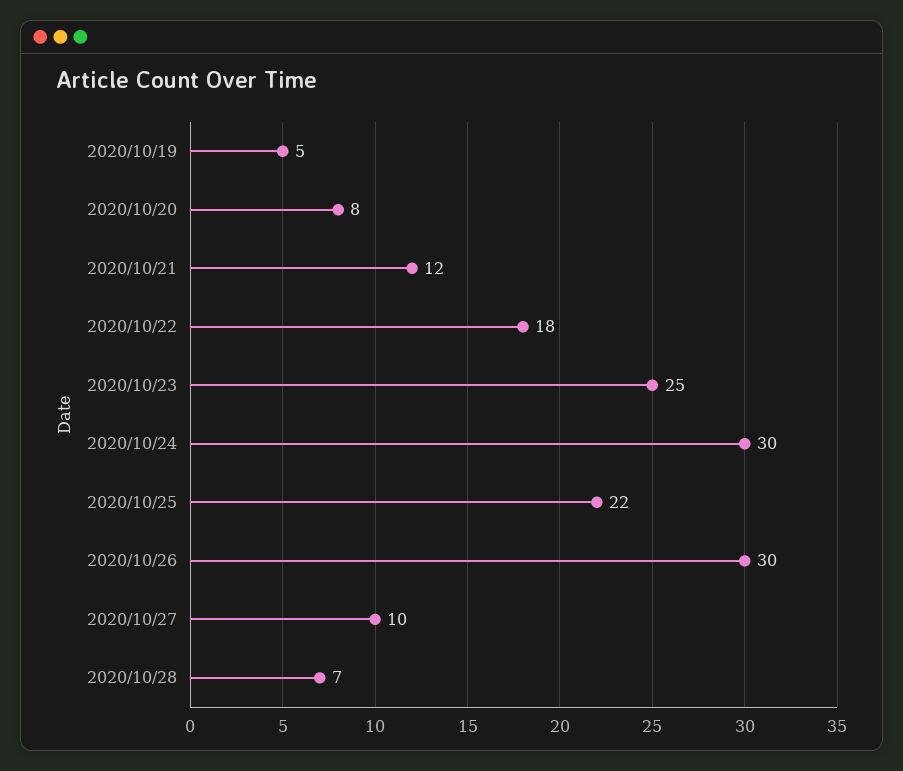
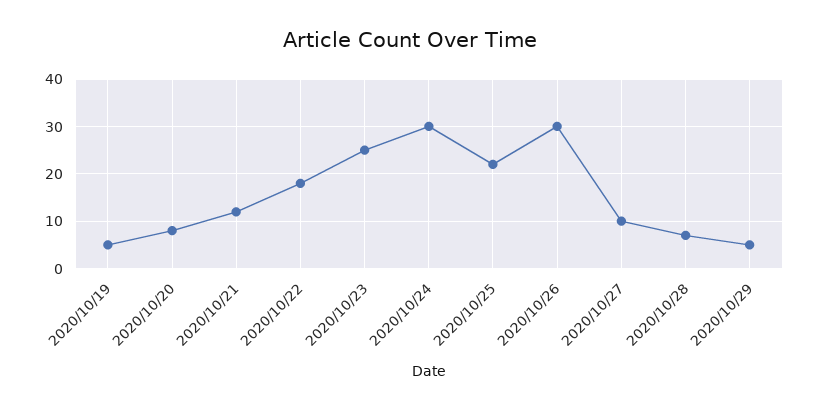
2020/10/29: none -> 5

